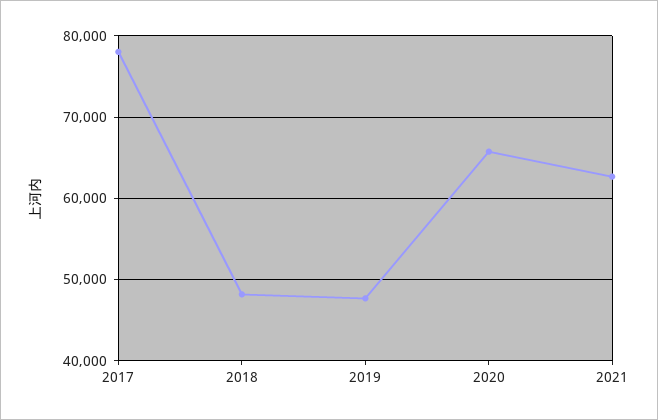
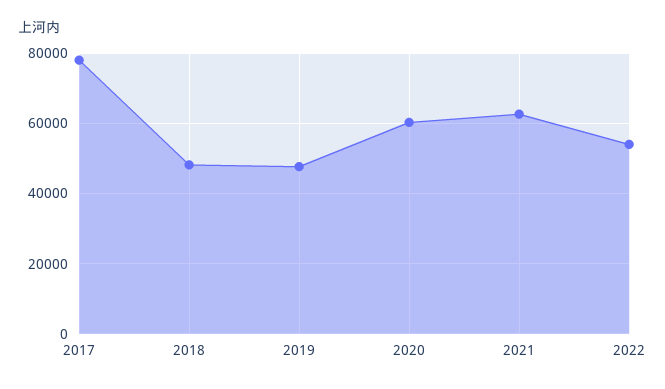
2020: 66000 -> 60000
2022: none -> 54000

